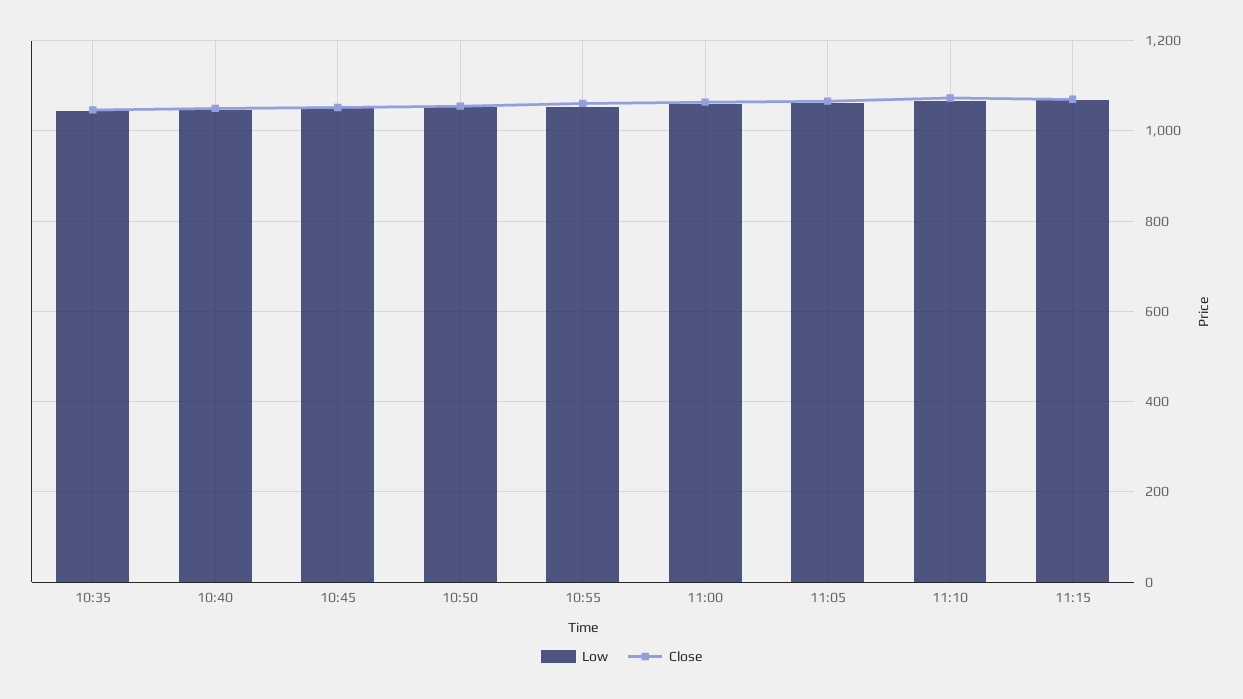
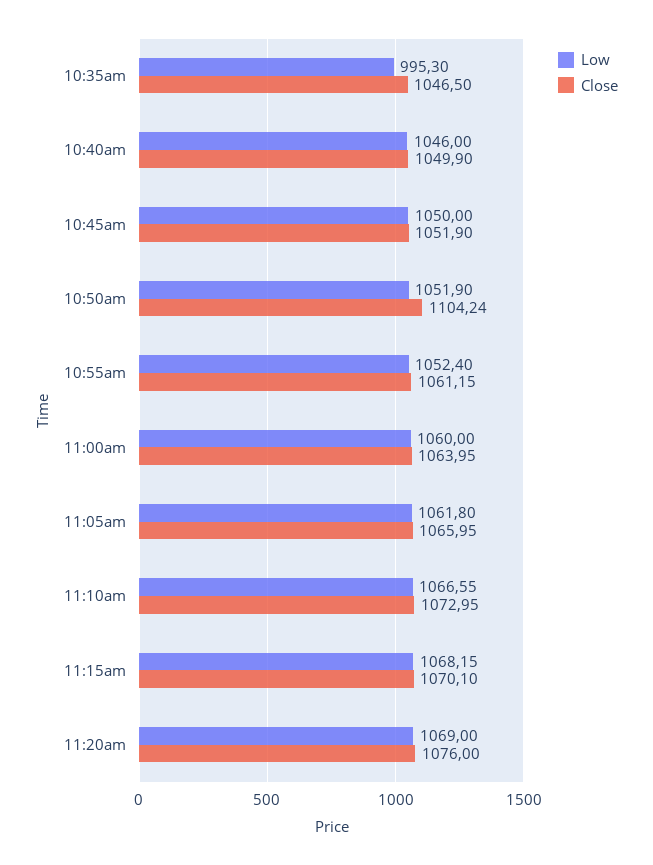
Low, 10:35: 1040 -> 995.3
Close, 10:50: 1060 -> 1104.24
Low, 11:20am: none -> 1069
Close, 11:20am: none -> 1076

